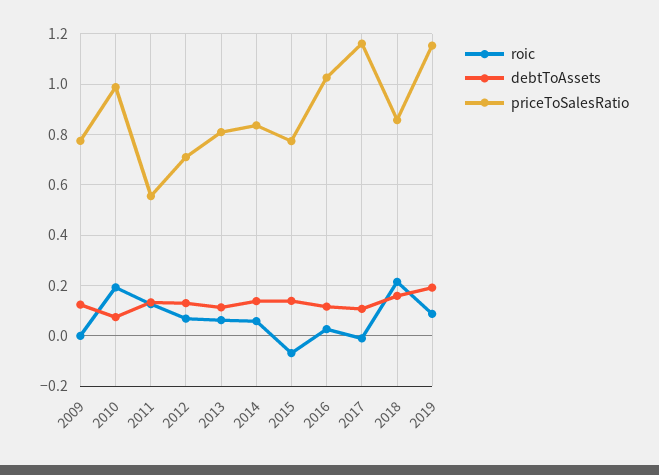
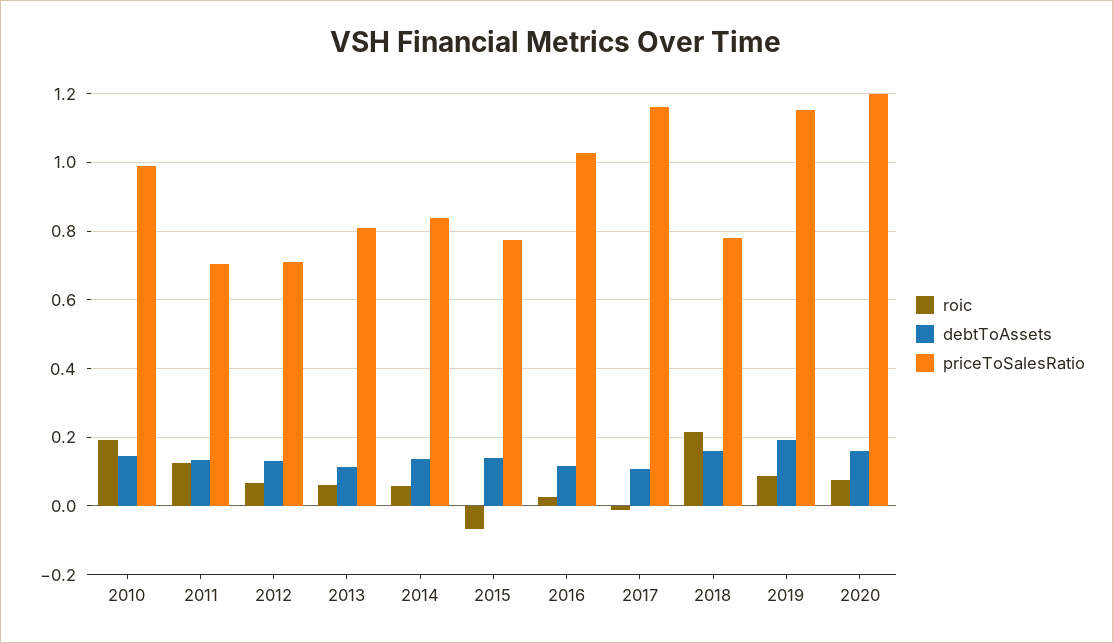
roic, 2009: 0 -> none
debtToAssets, 2009: 0.125 -> none
priceToSalesRatio, 2009: 0.775 -> none
debtToAssets, 2010: 0.075 -> 0.14
priceToSalesRatio, 2011: 0.55 -> 0.7
priceToSalesRatio, 2018: 0.85 -> 0.78
roic, 2020: none -> 0.08
debtToAssets, 2020: none -> 0.16
priceToSalesRatio, 2020: none -> 1.2

